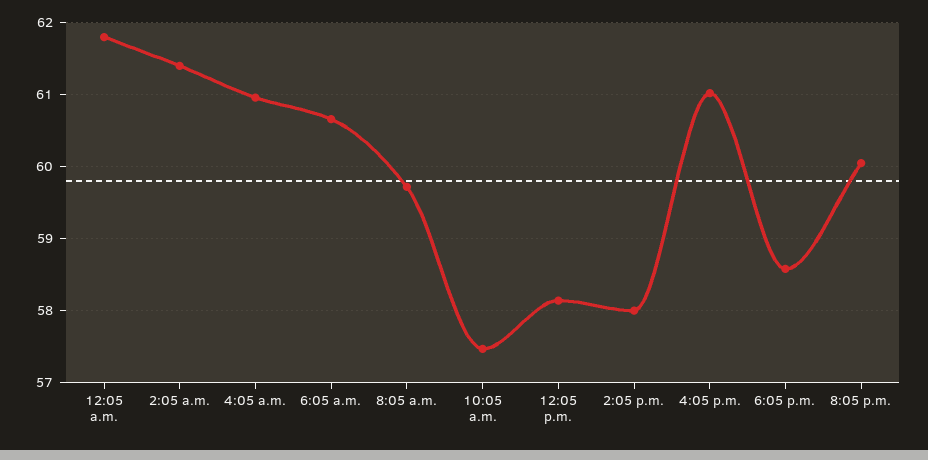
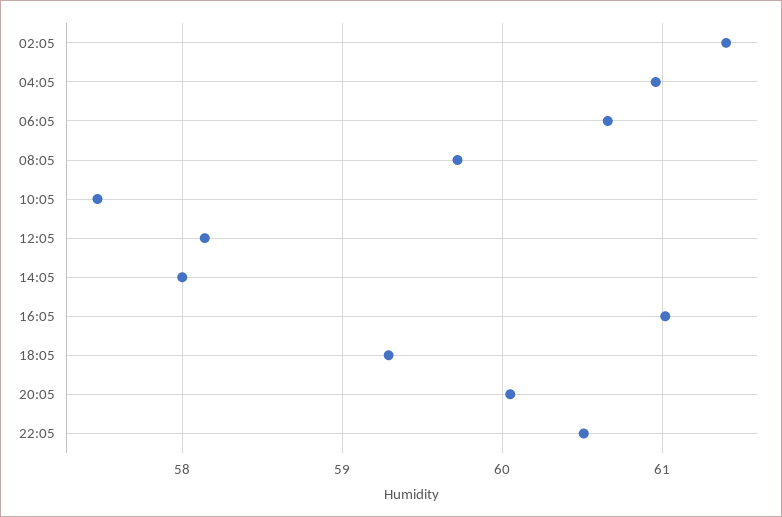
12:05 a.m.: 61.8 -> none
6:05 p.m.: 58.6 -> 59.3
22:05: none -> 60.5

